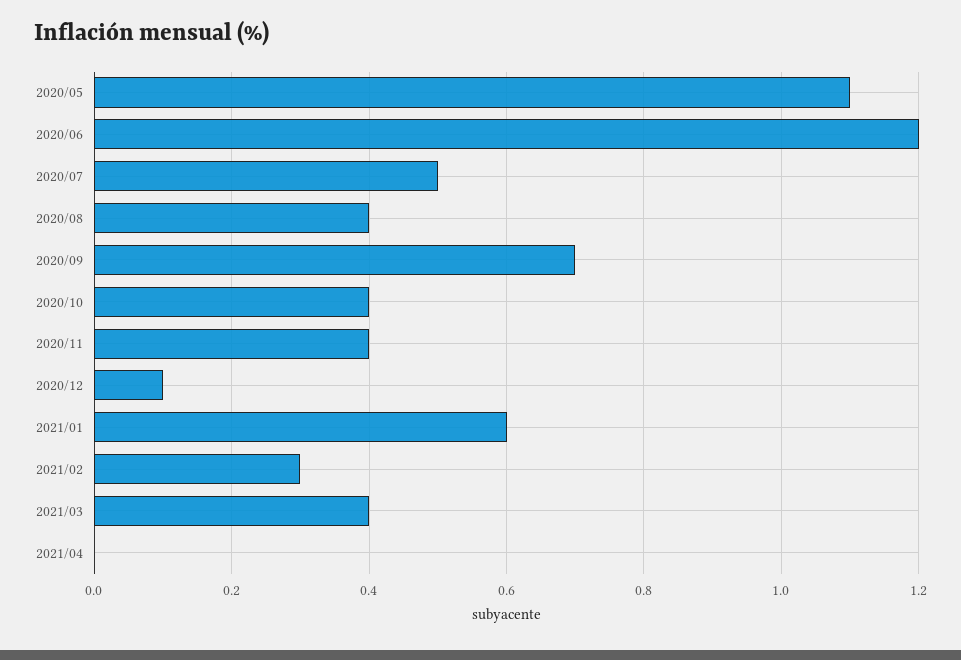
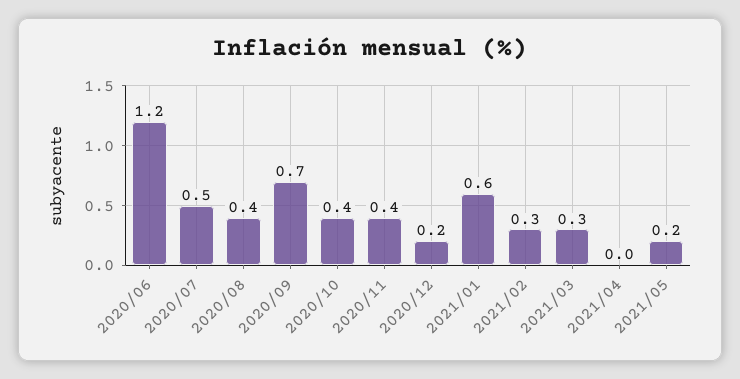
2020/05: 1.1 -> none
2020/12: 0.1 -> 0.2
2021/03: 0.4 -> 0.3
2021/05: none -> 0.2

